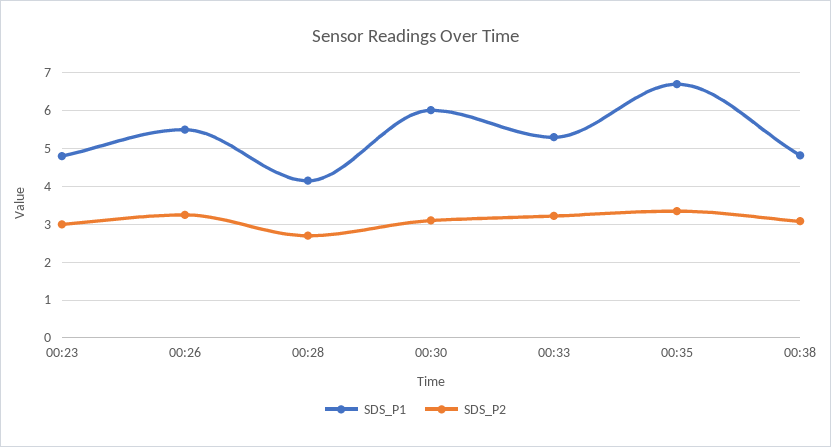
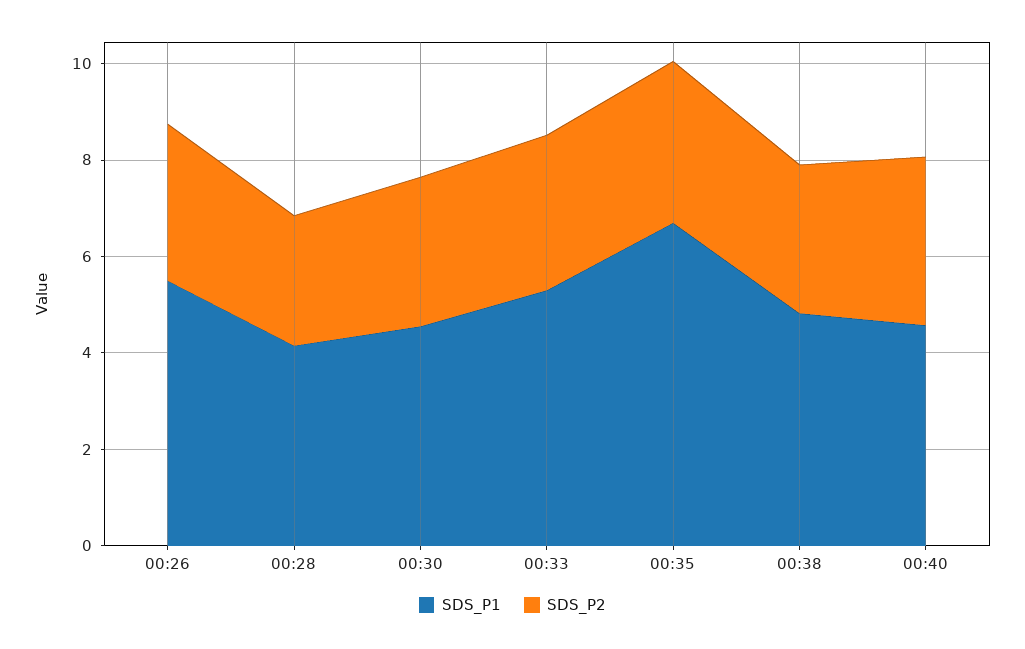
SDS_P1, 00:23: 4.8 -> none
SDS_P2, 00:23: 3 -> none
SDS_P1, 00:30: 6 -> 4.5
SDS_P1, 00:40: none -> 4.5
SDS_P2, 00:40: none -> 3.5

